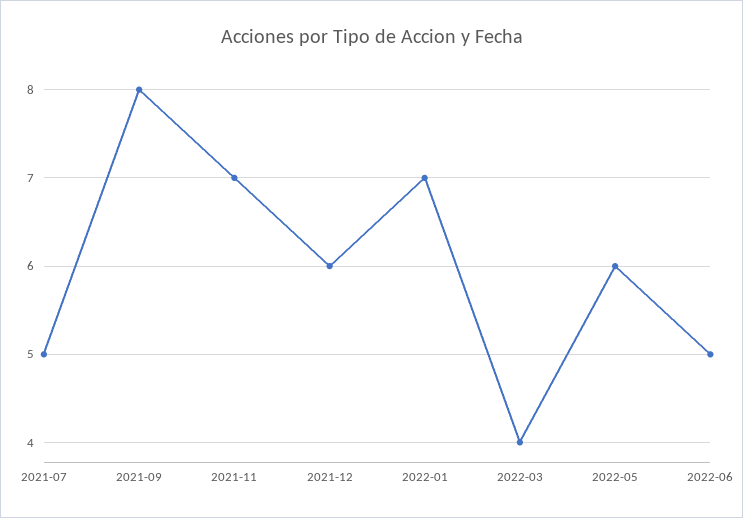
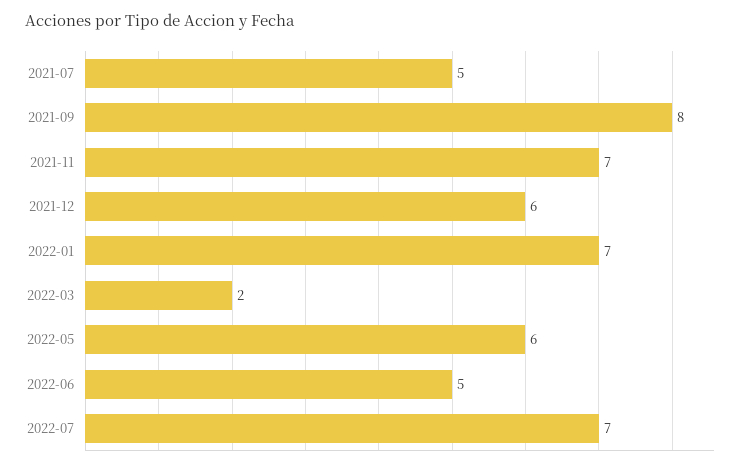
2022-03: 4 -> 2
2022-07: none -> 7

